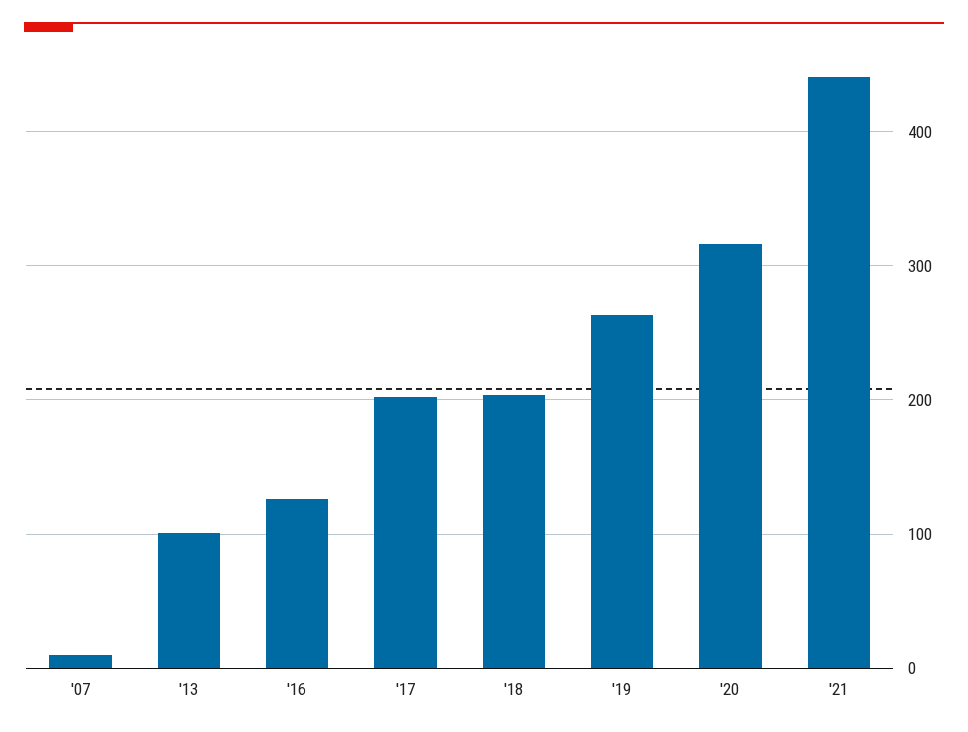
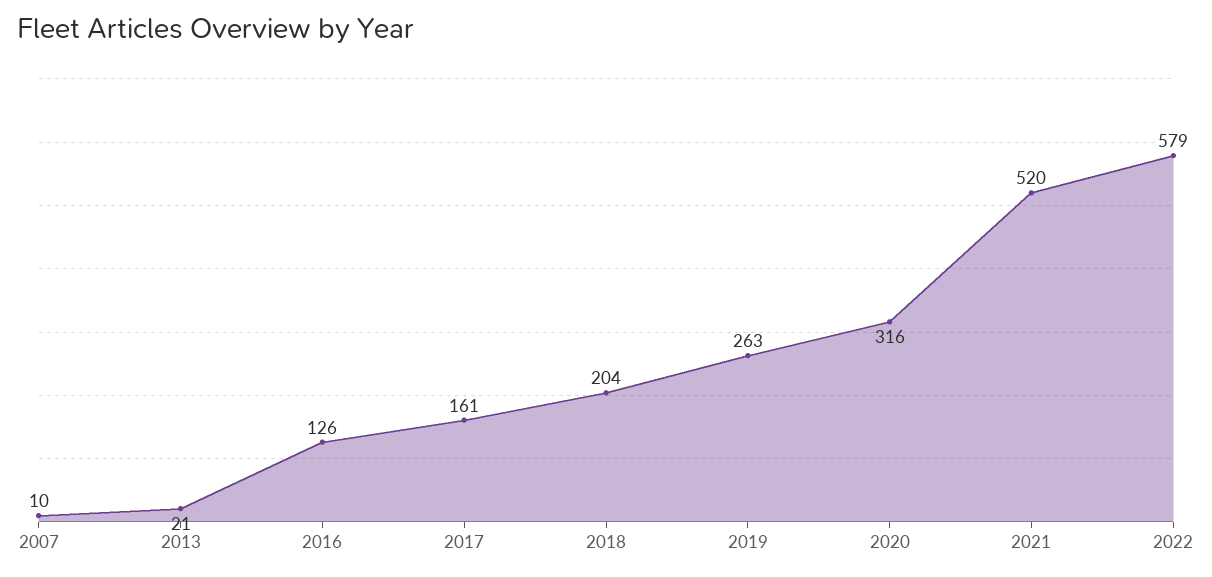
'13: 100 -> 21
'17: 200 -> 161
'21: 440 -> 520
2022: none -> 579

